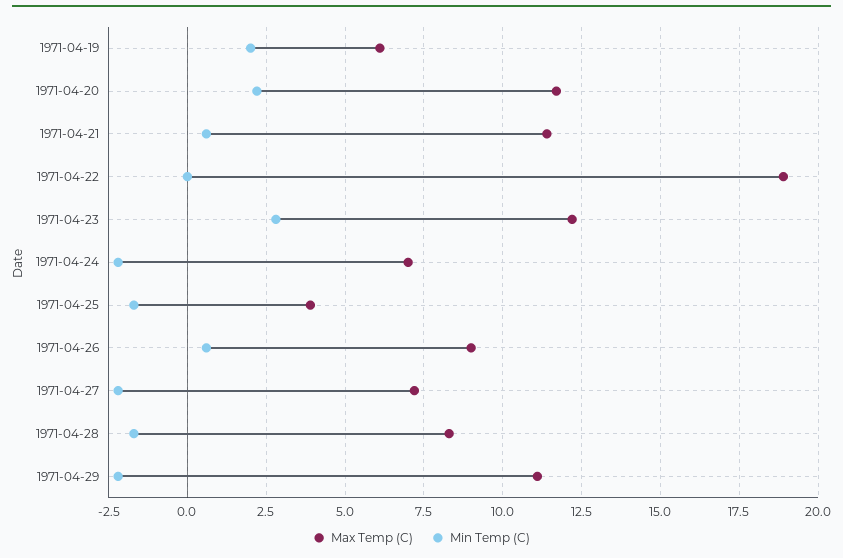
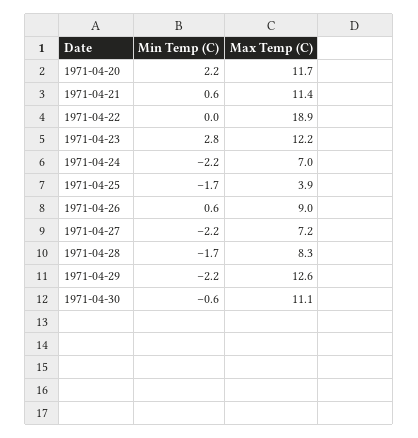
Max Temp (C), 1971-04-19: 6 -> none
Min Temp (C), 1971-04-19: 2 -> none
Max Temp (C), 1971-04-29: 11 -> 12.6
Min Temp (C), 1971-04-30: none -> -0.6
Max Temp (C), 1971-04-30: none -> 11.1

